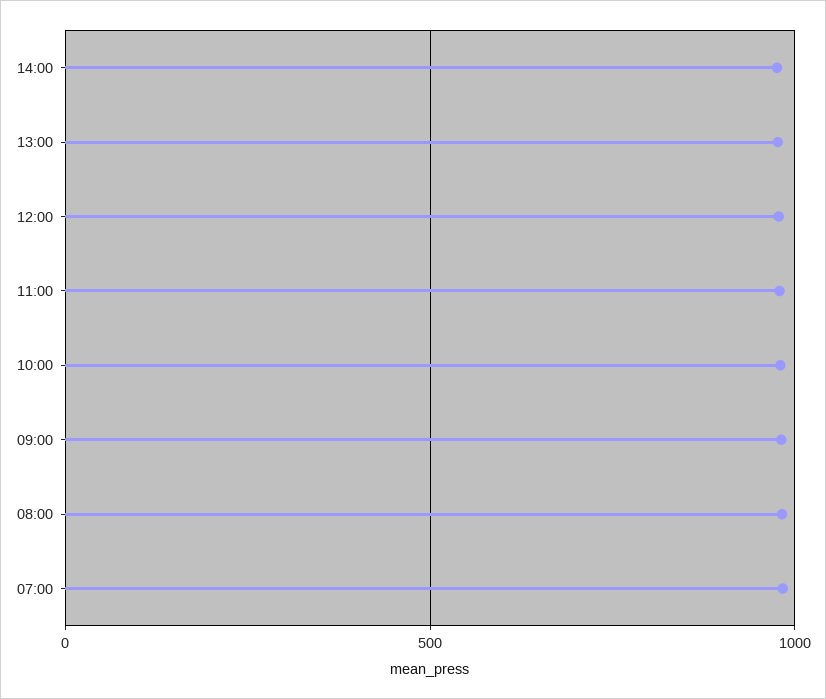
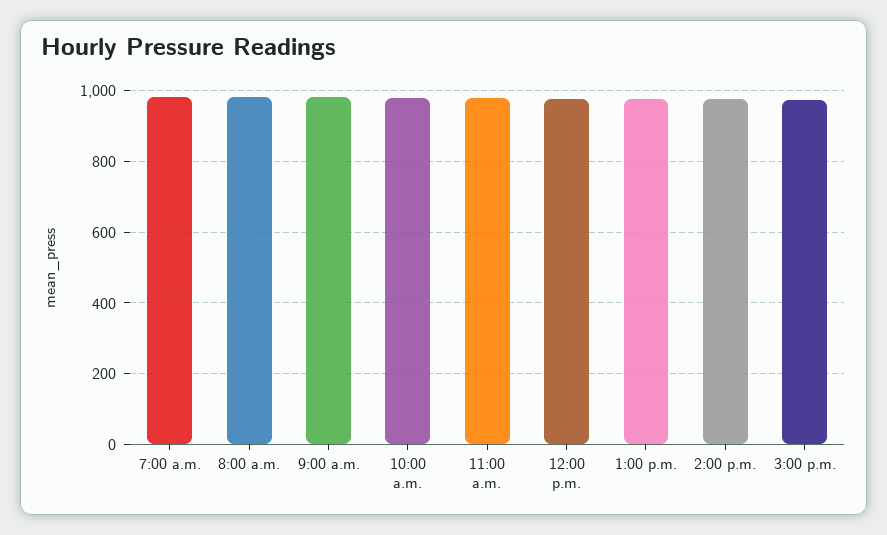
3:00 p.m.: none -> 980

